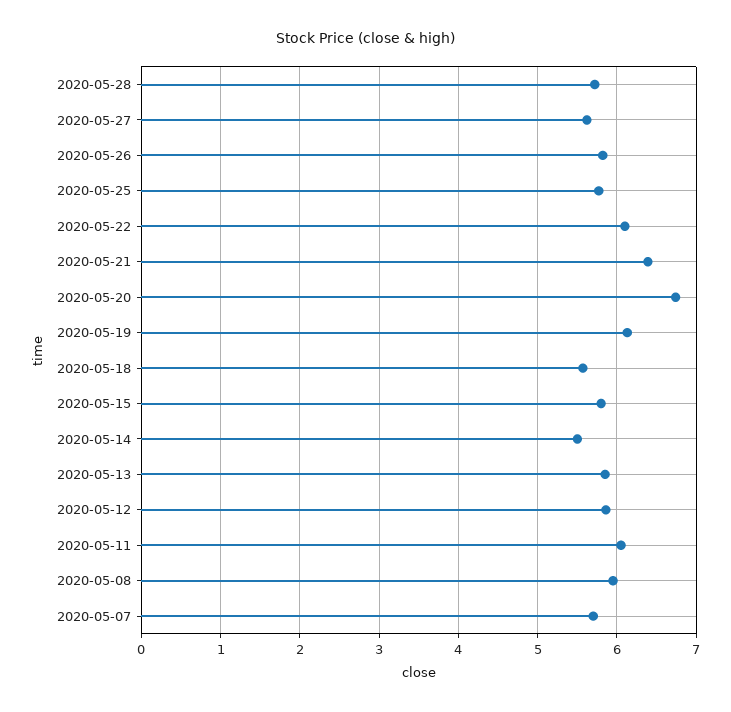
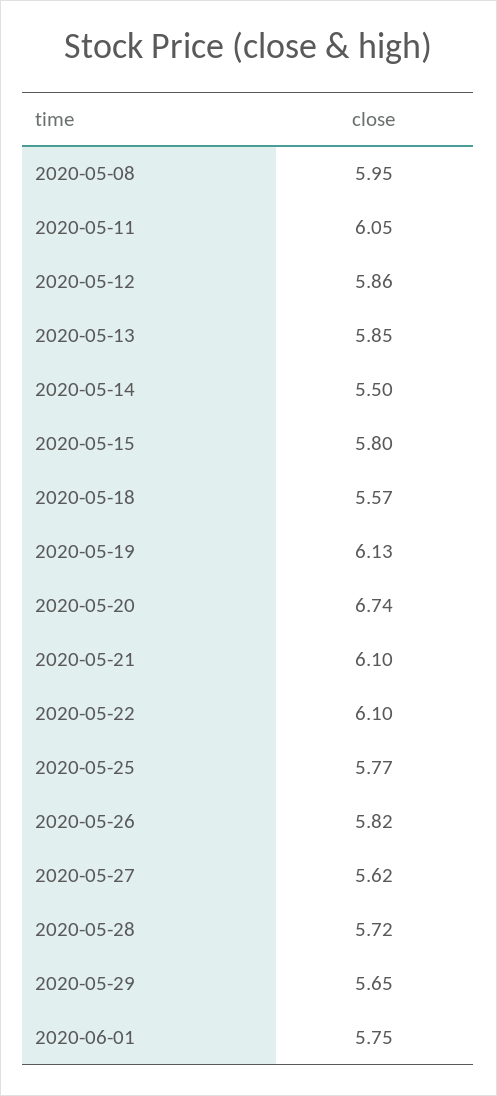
2020-05-21: 6.4 -> 6.1
2020-05-07: 5.7 -> none
2020-05-29: none -> 5.65
2020-06-01: none -> 5.75

